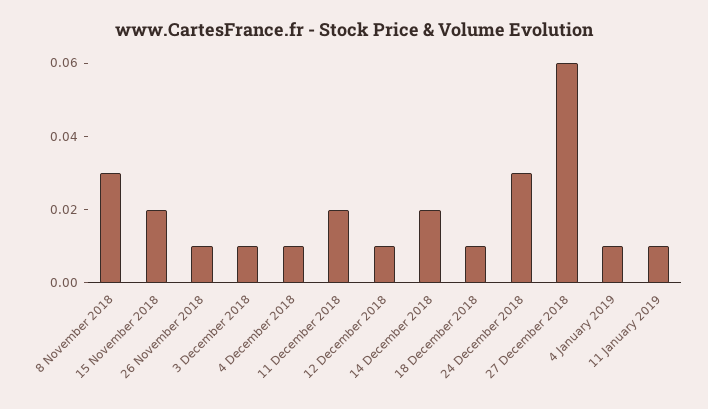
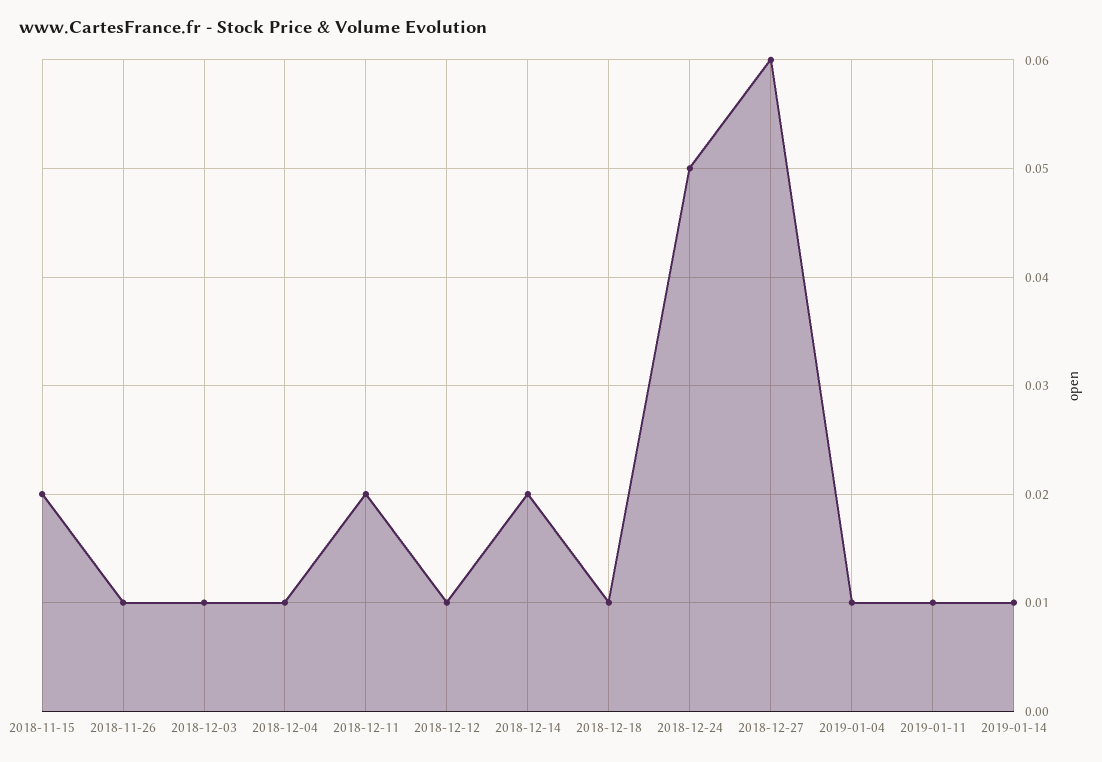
8 November 2018: 0.03 -> none
24 December 2018: 0.03 -> 0.05
2019-01-14: none -> 0.01

